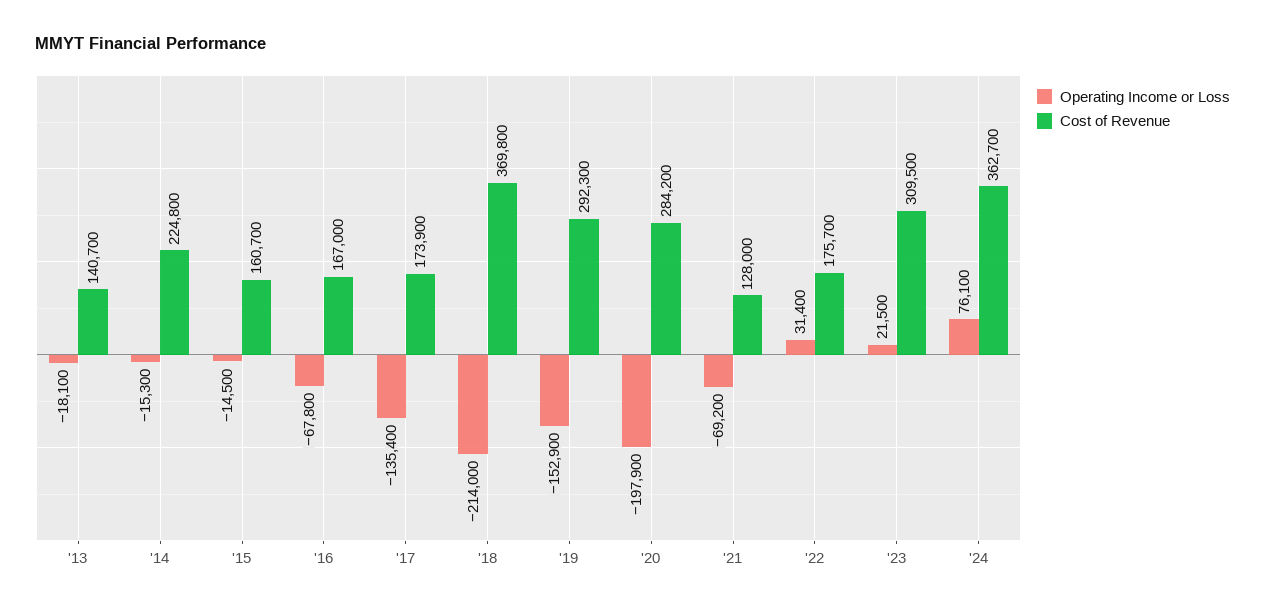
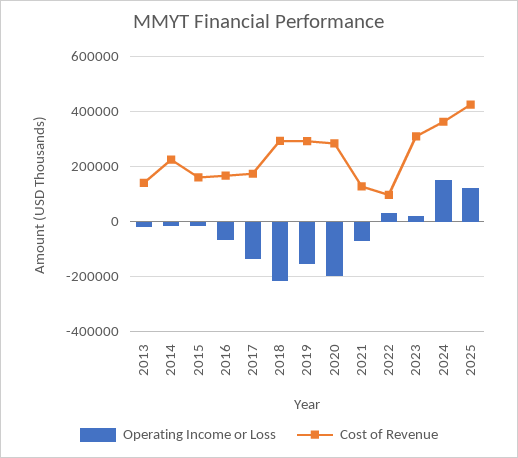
Cost of Revenue, '18: 369800 -> 300000
Cost of Revenue, '22: 175700 -> 100000
Operating Income or Loss, '24: 76100 -> 150000
Operating Income or Loss, 2025: none -> 125000
Cost of Revenue, 2025: none -> 425000

